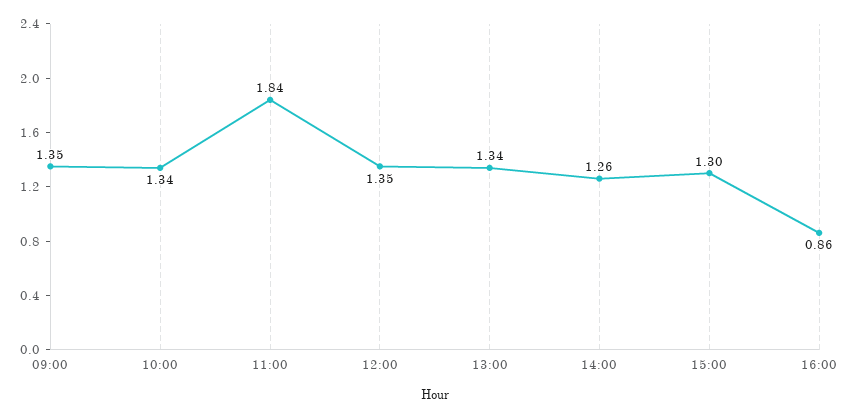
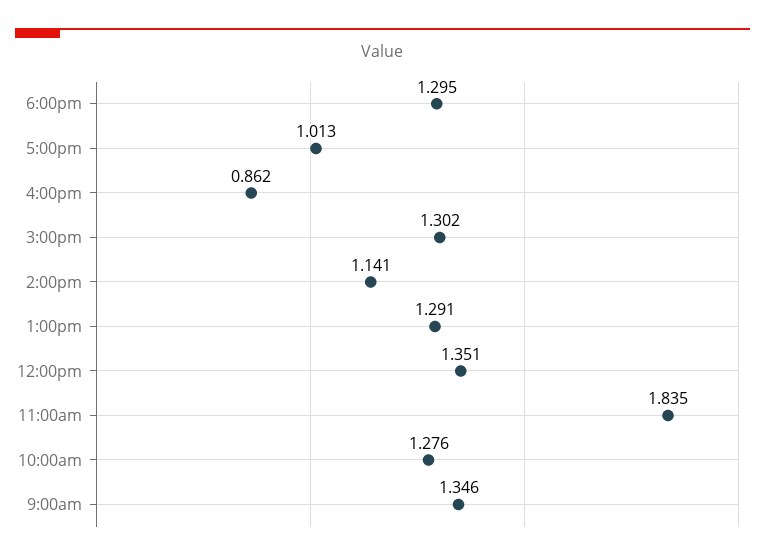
10:00: 1.34 -> 1.276
13:00: 1.34 -> 1.291
14:00: 1.26 -> 1.141
6:00pm: none -> 1.295
5:00pm: none -> 1.013

